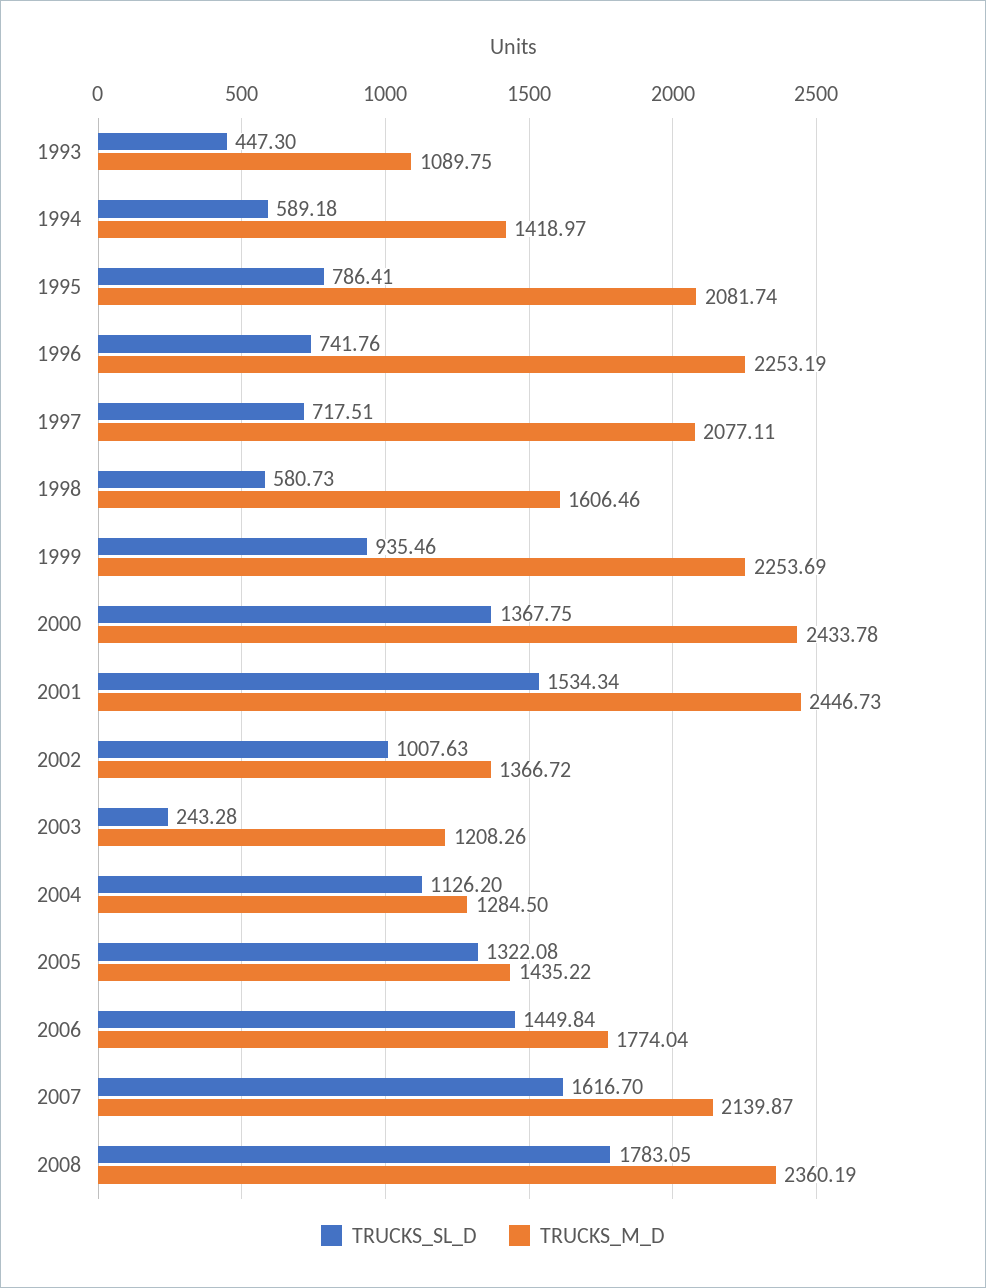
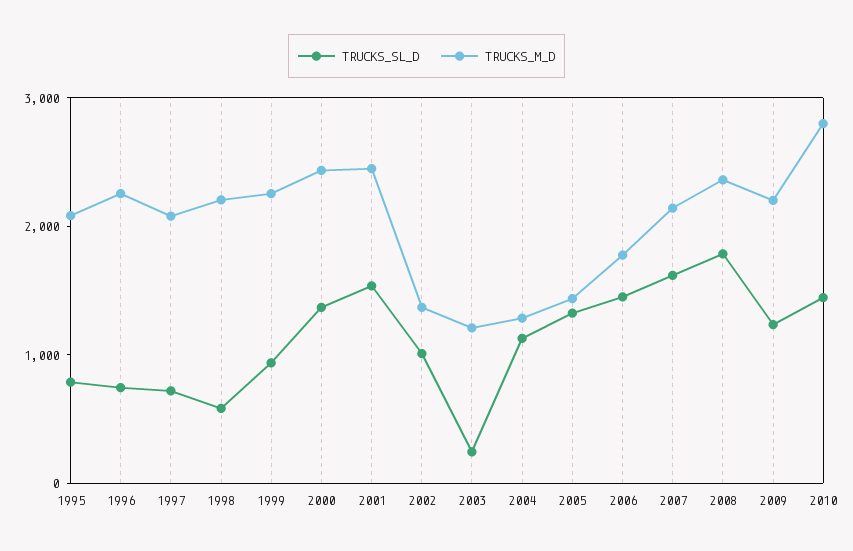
TRUCKS_SL_D, 1993: 447.3 -> none
TRUCKS_M_D, 1993: 1089.75 -> none
TRUCKS_SL_D, 1994: 589.18 -> none
TRUCKS_M_D, 1994: 1418.97 -> none
TRUCKS_M_D, 1998: 1606.46 -> 2200
TRUCKS_SL_D, 2009: none -> 1200
TRUCKS_M_D, 2009: none -> 2200
TRUCKS_SL_D, 2010: none -> 1400
TRUCKS_M_D, 2010: none -> 2800

